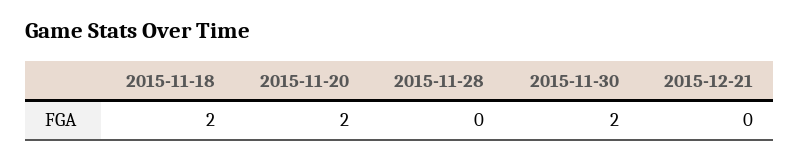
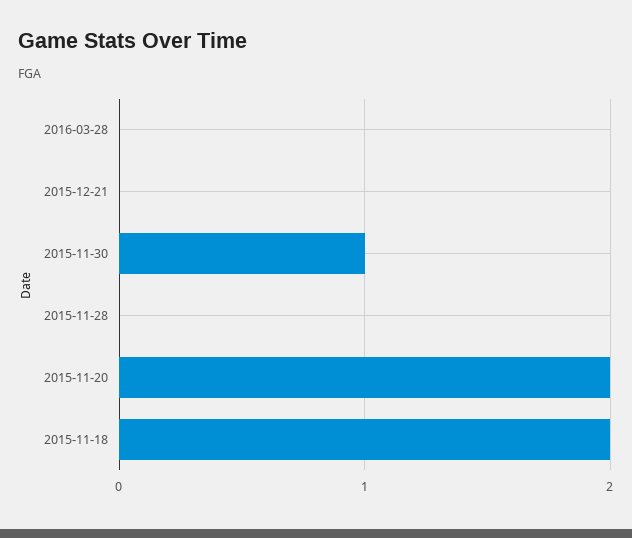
2015-11-30: 2 -> 1
2016-03-28: none -> 0

